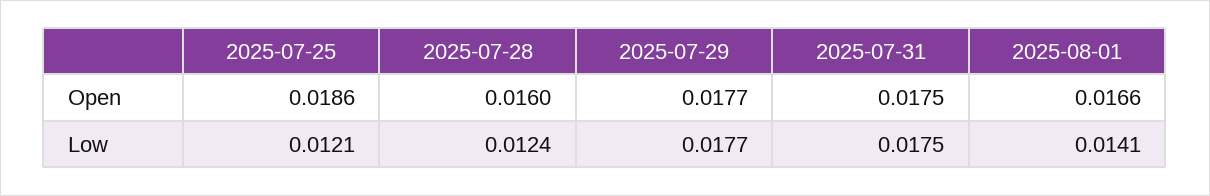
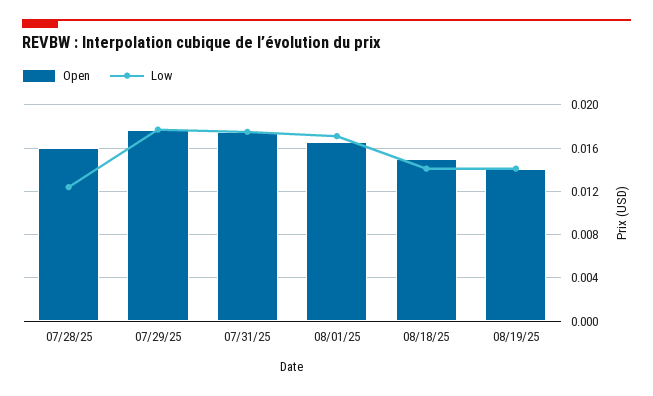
Open, 2025-07-25: 0.0186 -> none
Low, 2025-07-25: 0.0121 -> none
Low, 2025-08-01: 0.0141 -> 0.017
Open, 08/18/25: none -> 0.015
Low, 08/18/25: none -> 0.014
Open, 08/19/25: none -> 0.014
Low, 08/19/25: none -> 0.014

